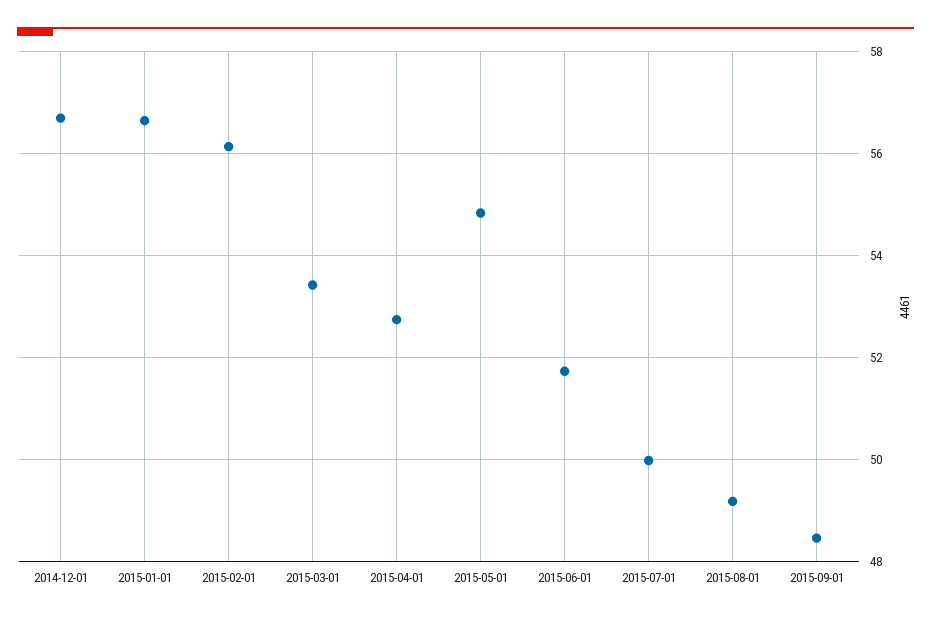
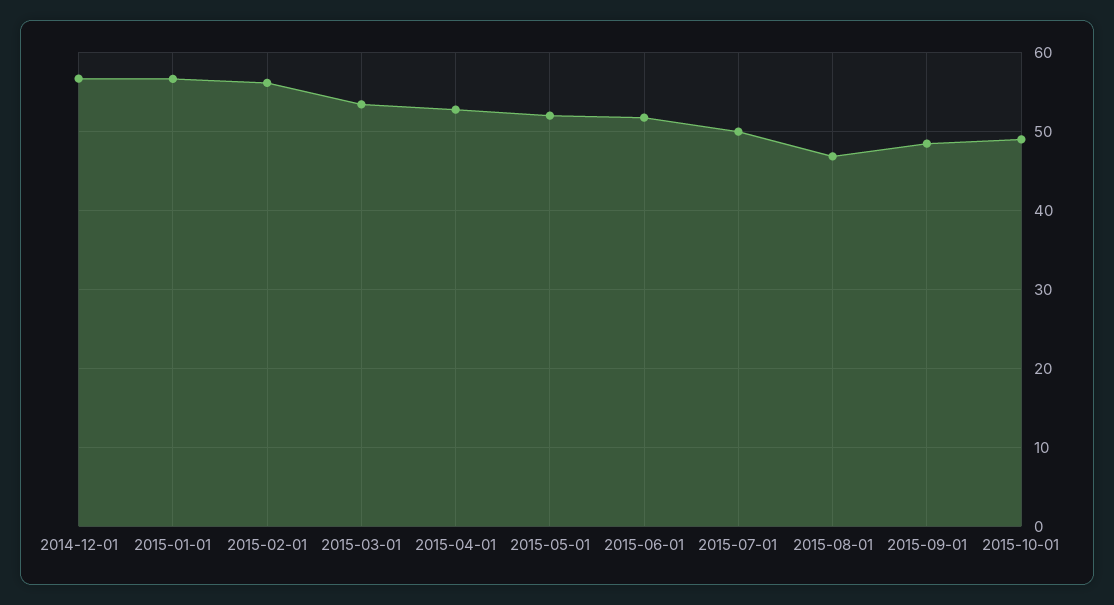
2015-05-01: 54.8 -> 52
2015-08-01: 49.2 -> 47
2015-10-01: none -> 49

